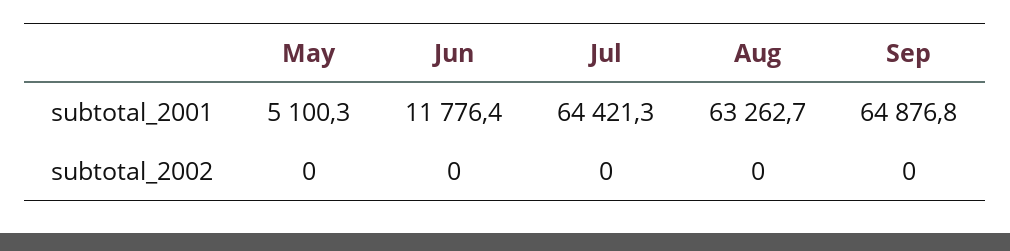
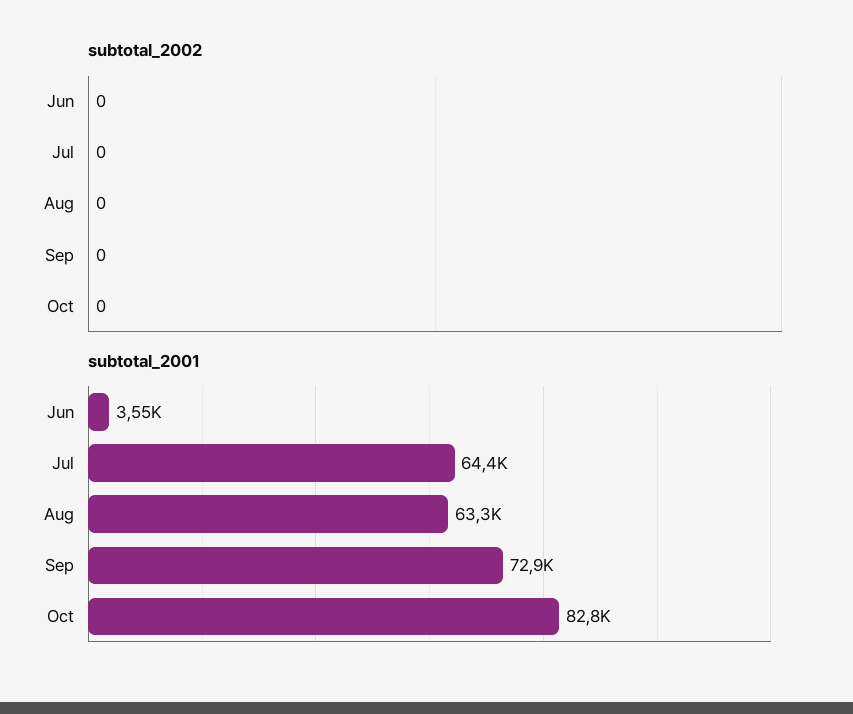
subtotal_2001, May: 5100.3 -> none
subtotal_2001, Jun: 11776.4 -> 3550
subtotal_2001, Sep: 64876.8 -> 72900
subtotal_2002, May: 0 -> none
subtotal_2002, Oct: none -> 0
subtotal_2001, Oct: none -> 82800

